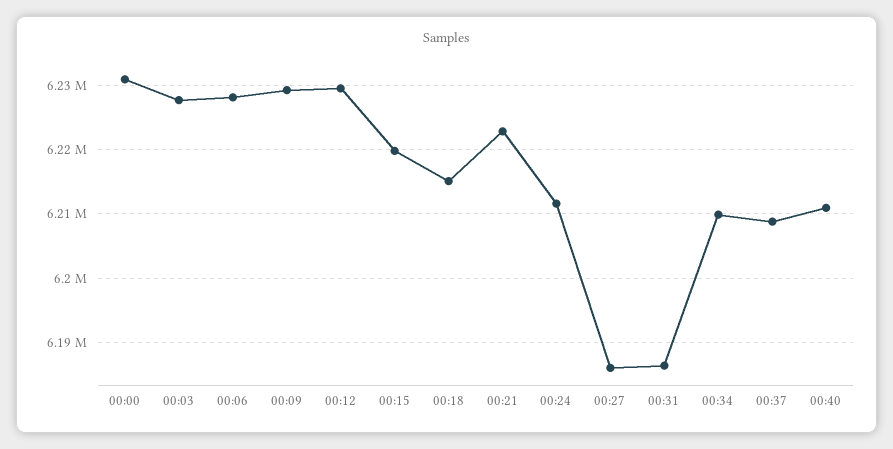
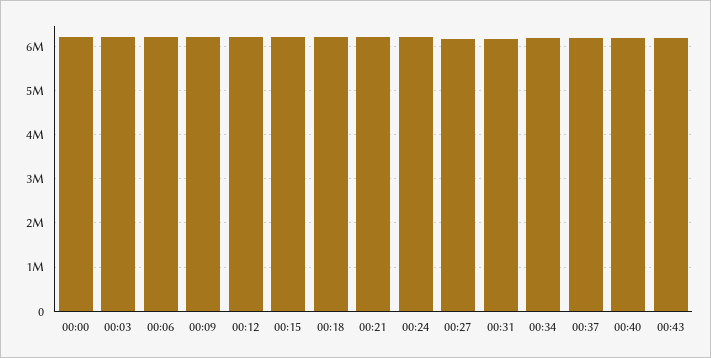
00:43: none -> 6200000

